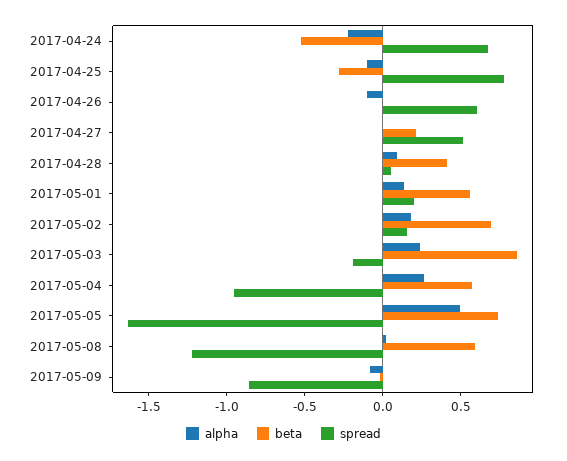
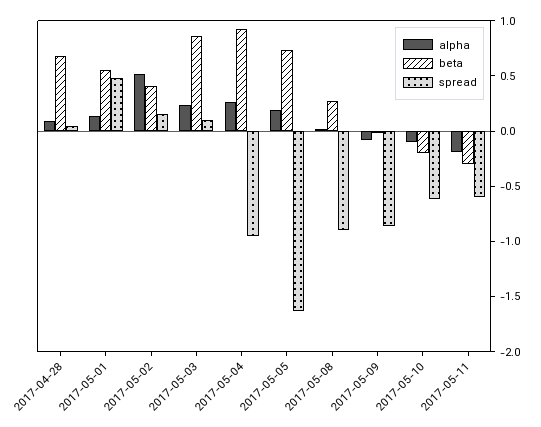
alpha, 2017-04-24: -0.2 -> none
beta, 2017-04-24: -0.5 -> none
spread, 2017-04-24: 0.7 -> none
alpha, 2017-04-25: -0.1 -> none
beta, 2017-04-25: -0.3 -> none
spread, 2017-04-25: 0.8 -> none
alpha, 2017-04-26: -0.1 -> none
beta, 2017-04-26: 0 -> none
spread, 2017-04-26: 0.6 -> none
alpha, 2017-04-27: 0 -> none
beta, 2017-04-27: 0.2 -> none
spread, 2017-04-27: 0.5 -> none
beta, 2017-04-28: 0.4 -> 0.7
spread, 2017-05-01: 0.2 -> 0.5
alpha, 2017-05-02: 0.2 -> 0.5
beta, 2017-05-02: 0.7 -> 0.4
spread, 2017-05-03: -0.2 -> 0.1
beta, 2017-05-04: 0.6 -> 0.9
alpha, 2017-05-05: 0.5 -> 0.2
beta, 2017-05-08: 0.6 -> 0.3
spread, 2017-05-08: -1.2 -> -0.9
alpha, 2017-05-10: none -> -0.1
beta, 2017-05-10: none -> -0.2
spread, 2017-05-10: none -> -0.6
alpha, 2017-05-11: none -> -0.2
beta, 2017-05-11: none -> -0.3
spread, 2017-05-11: none -> -0.6

